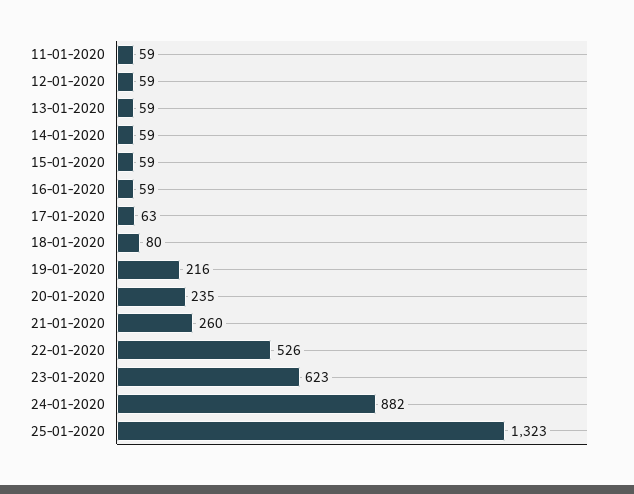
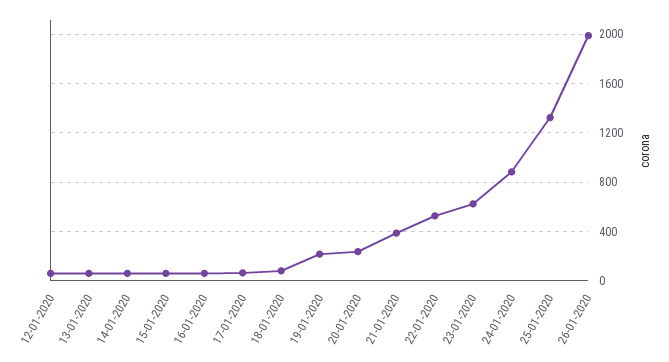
11-01-2020: 59 -> none
21-01-2020: 260 -> 400
26-01-2020: none -> 2000

